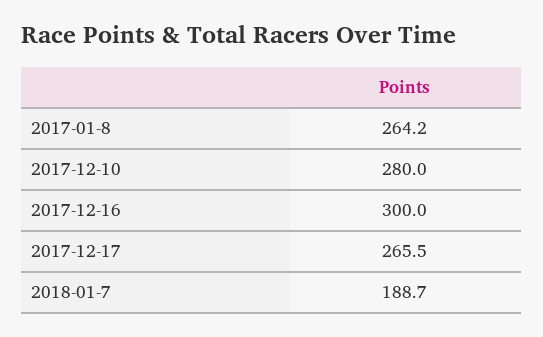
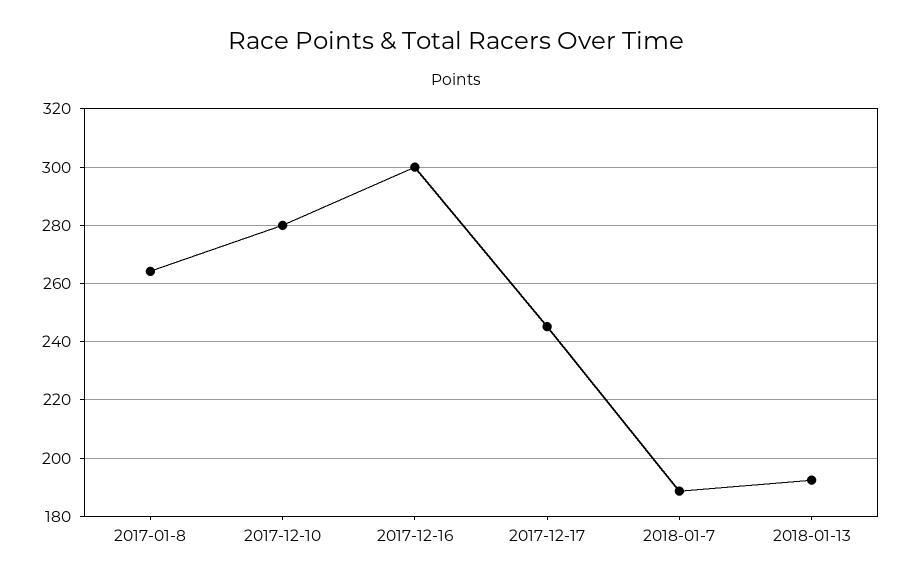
2017-12-17: 265.5 -> 245
2018-01-13: none -> 192.5

